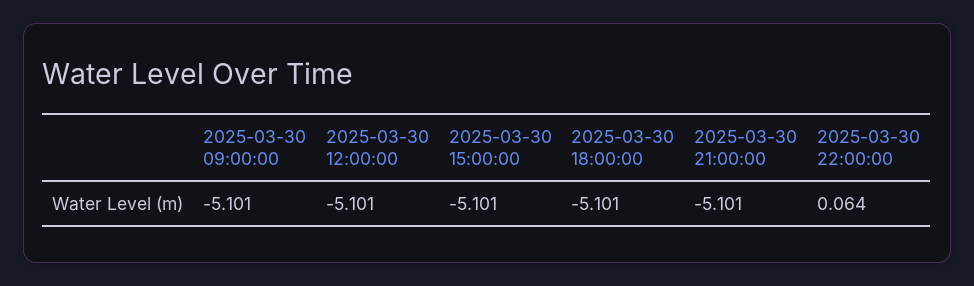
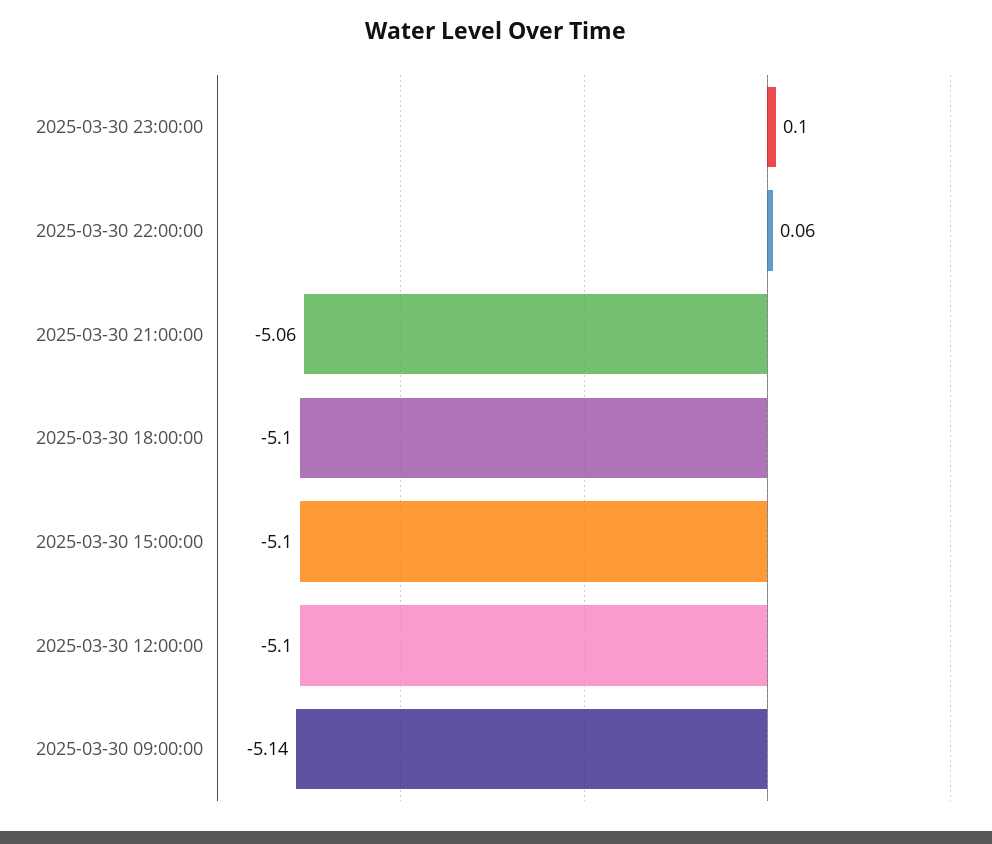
2025-03-30 09:00:00: -5.101 -> -5.14
2025-03-30 21:00:00: -5.101 -> -5.06
2025-03-30 23:00:00: none -> 0.1

